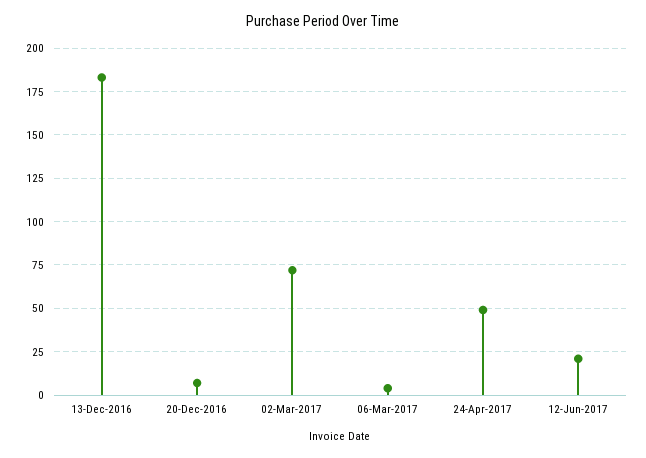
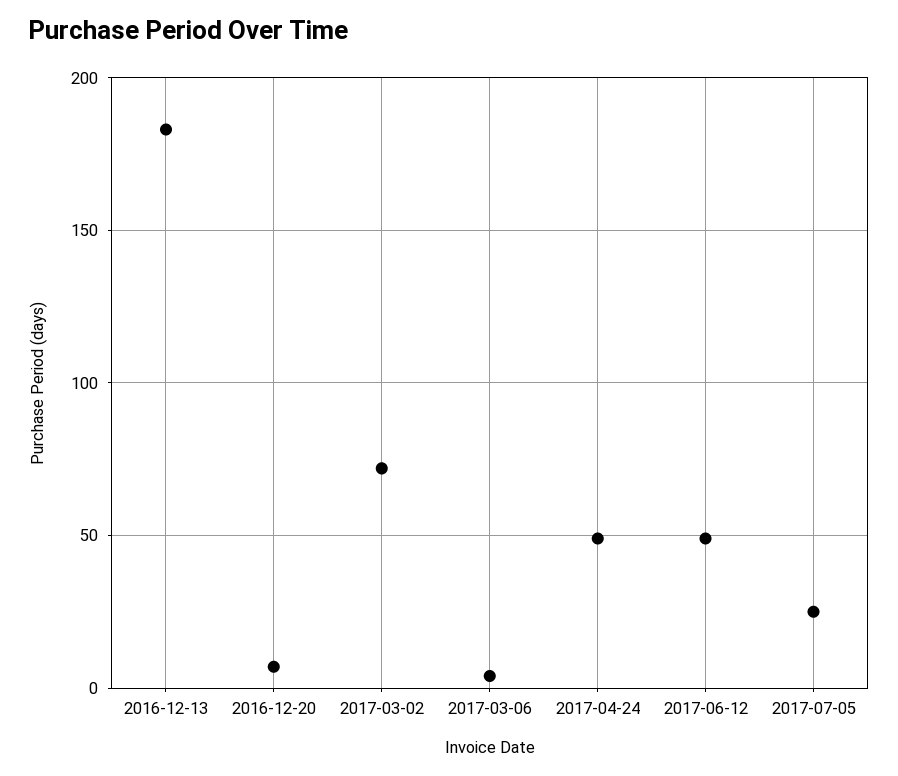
12-Jun-2017: 20 -> 50
2017-07-05: none -> 25

